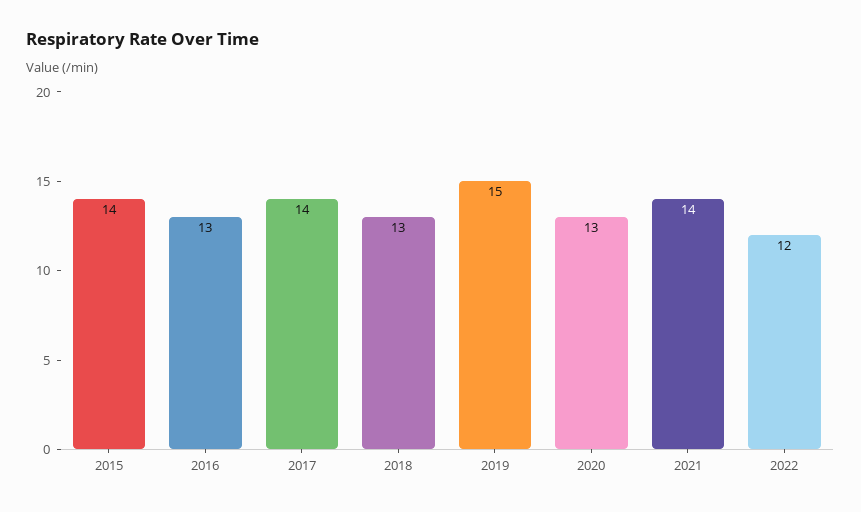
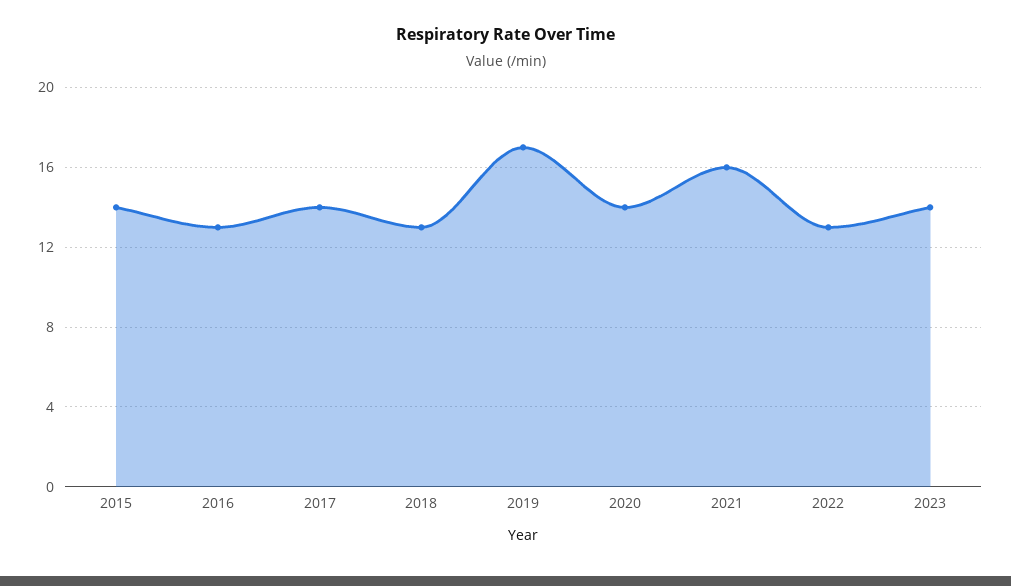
2019: 15 -> 17
2020: 13 -> 14
2021: 14 -> 16
2022: 12 -> 13
2023: none -> 14

